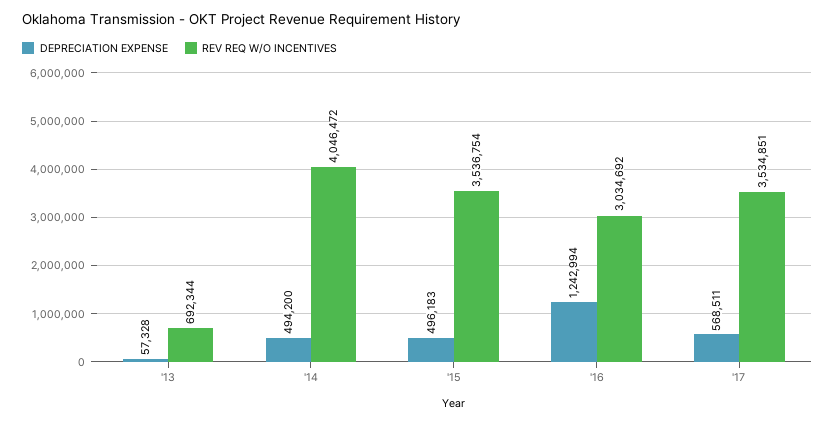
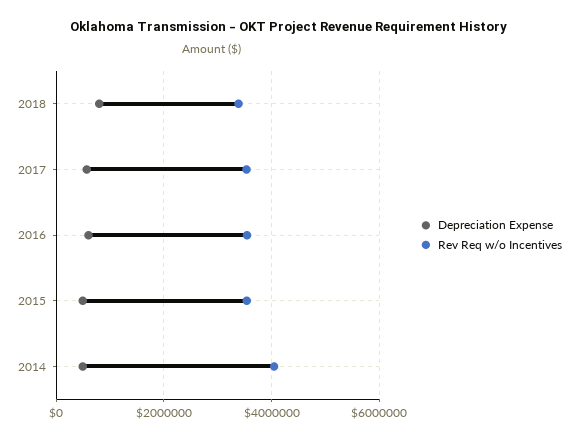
DEPRECIATION EXPENSE, '13: 57328 -> none
REV REQ W/O INCENTIVES, '13: 692344 -> none
DEPRECIATION EXPENSE, '16: 1242994 -> 600000
REV REQ W/O INCENTIVES, '16: 3034692 -> 3600000
DEPRECIATION EXPENSE, 2018: none -> 800000
REV REQ W/O INCENTIVES, 2018: none -> 3400000

